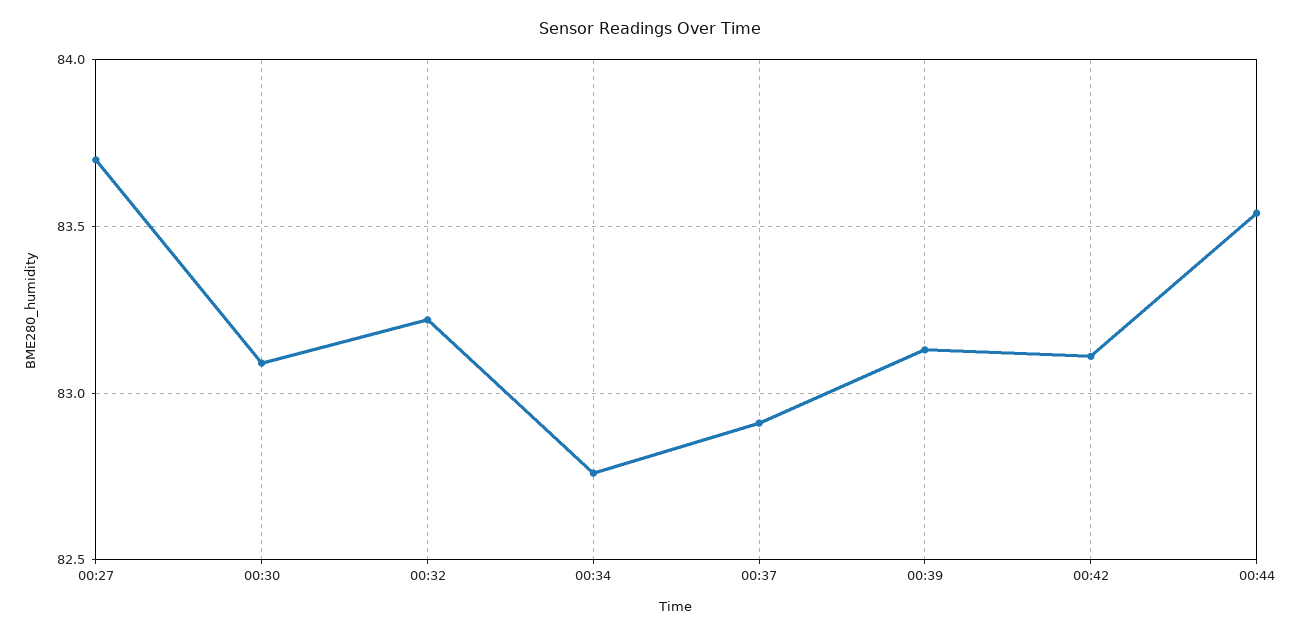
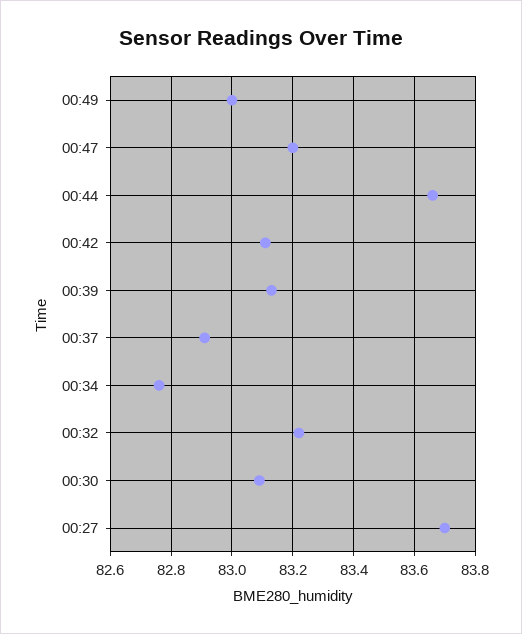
00:44: 83.55 -> 83.65
00:49: none -> 83
00:47: none -> 83.2

